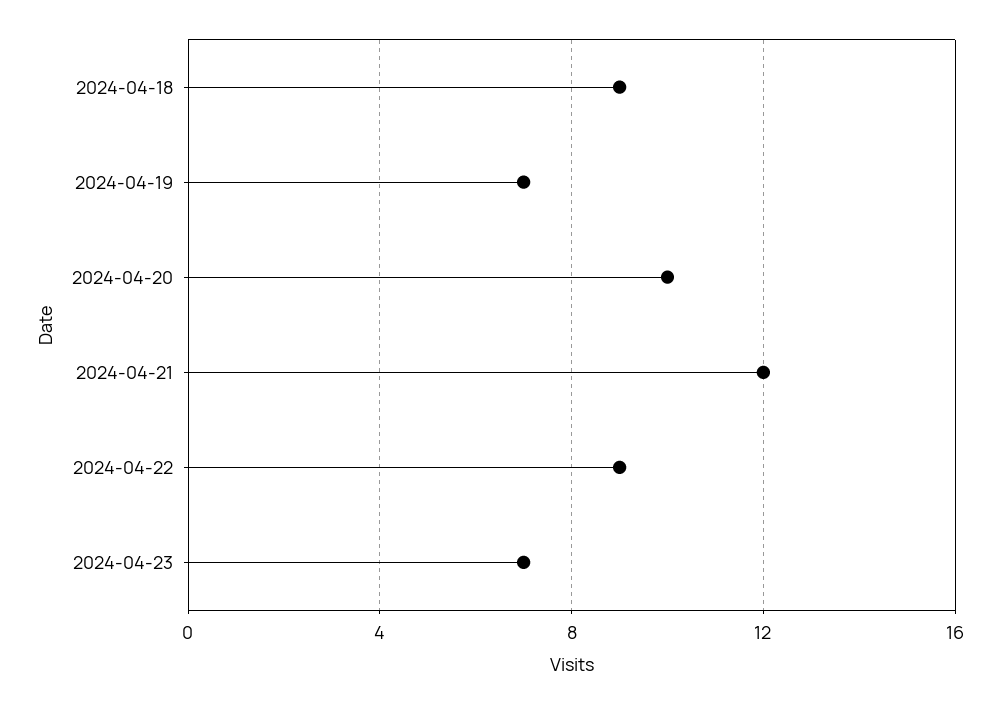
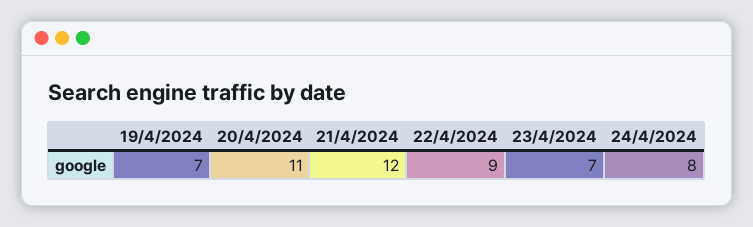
2024-04-18: 9 -> none
2024-04-20: 10 -> 11
24/4/2024: none -> 8

